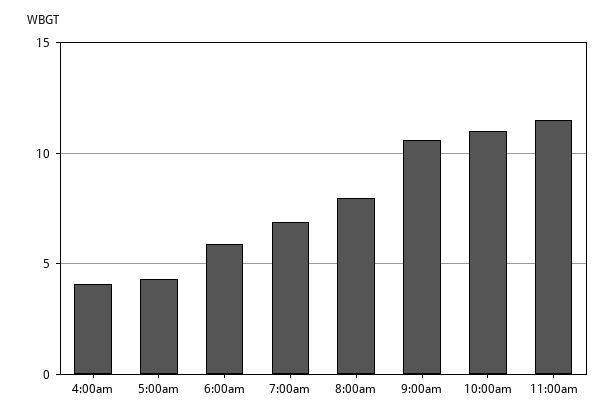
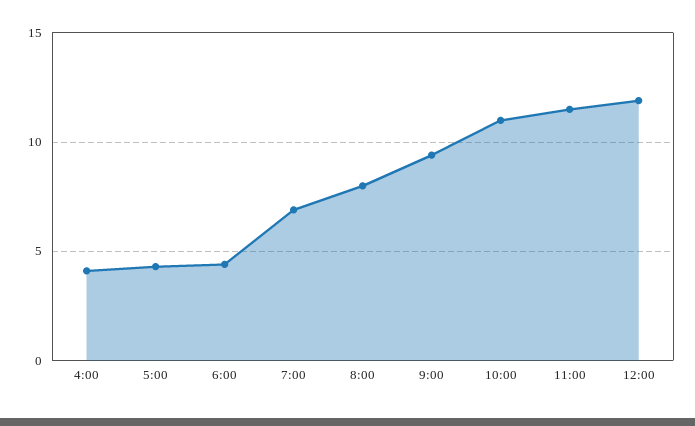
6:00am: 6 -> 4.5
9:00am: 10.5 -> 9.5
12:00: none -> 12

